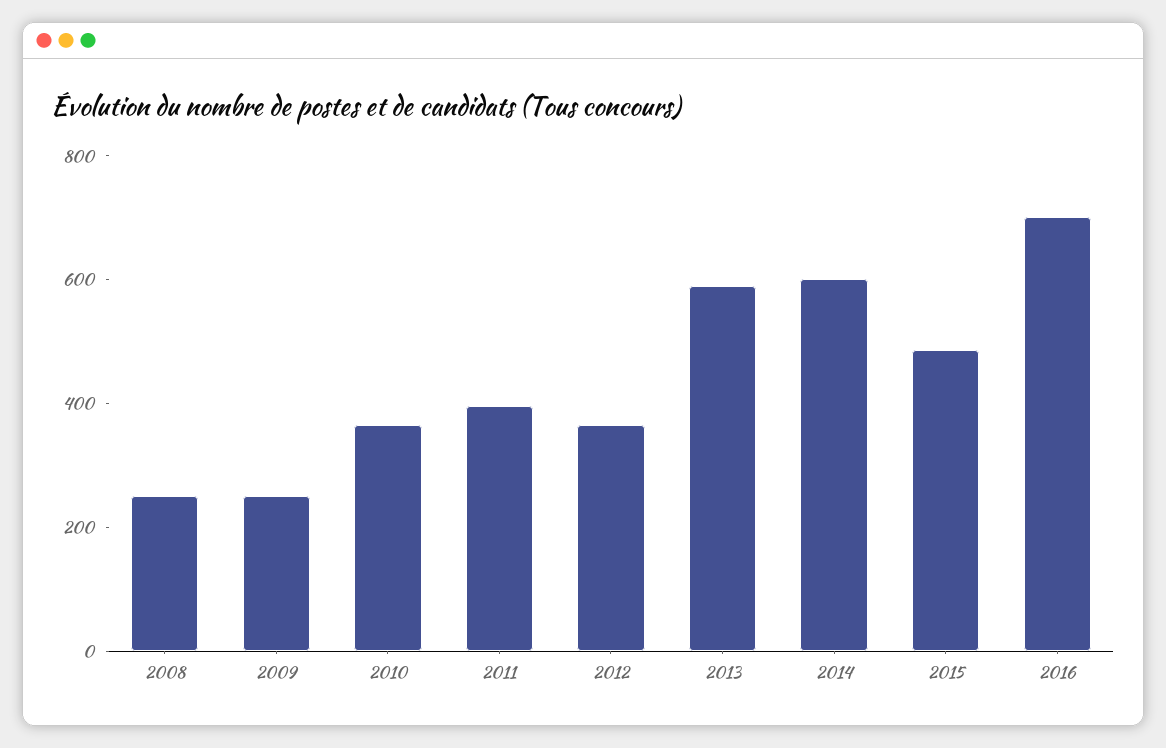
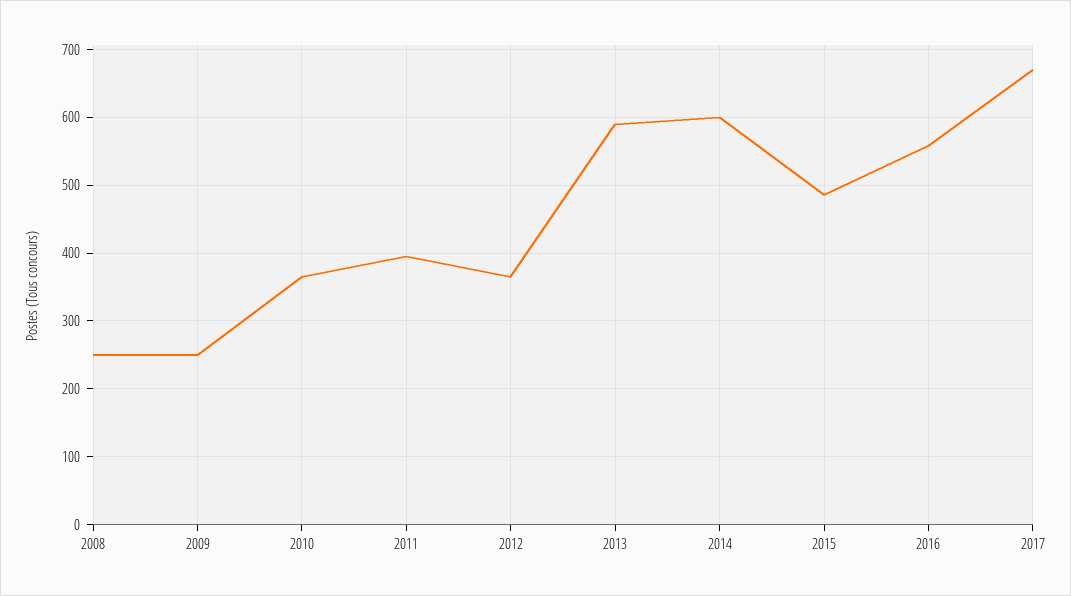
2016: 700 -> 560
2017: none -> 670

